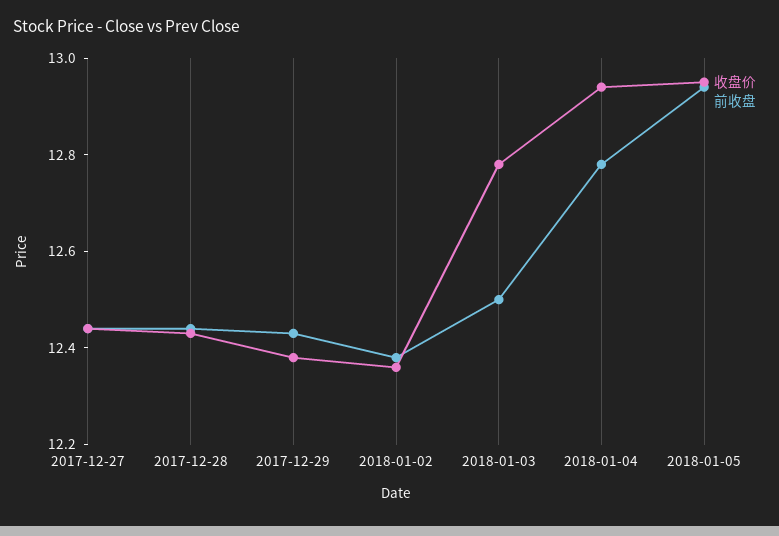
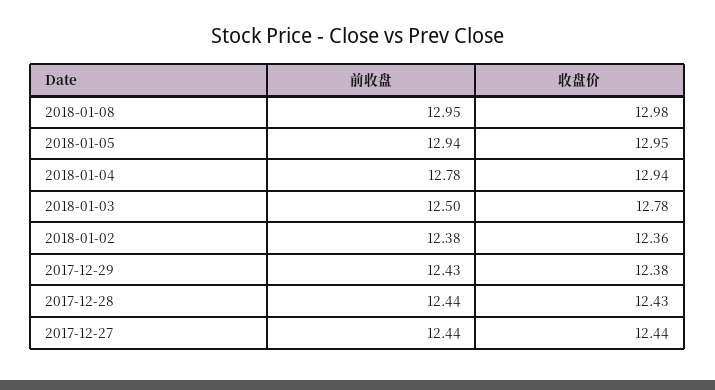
前收盘, 2018-01-08: none -> 12.95
收盘价, 2018-01-08: none -> 12.98

